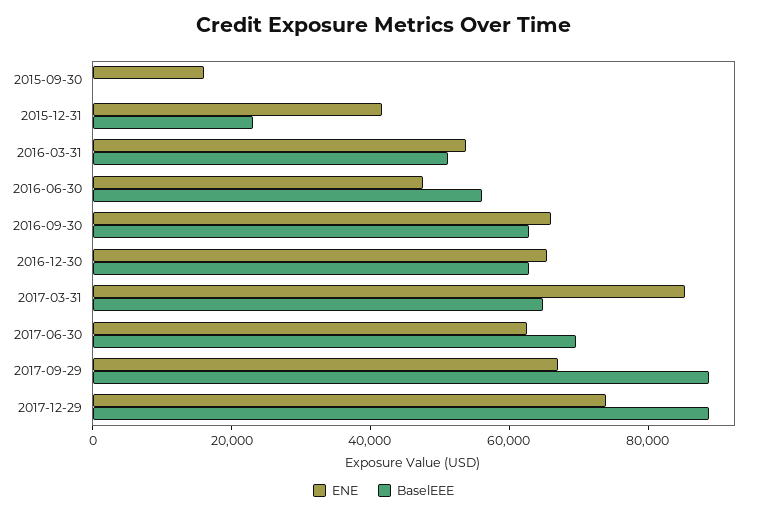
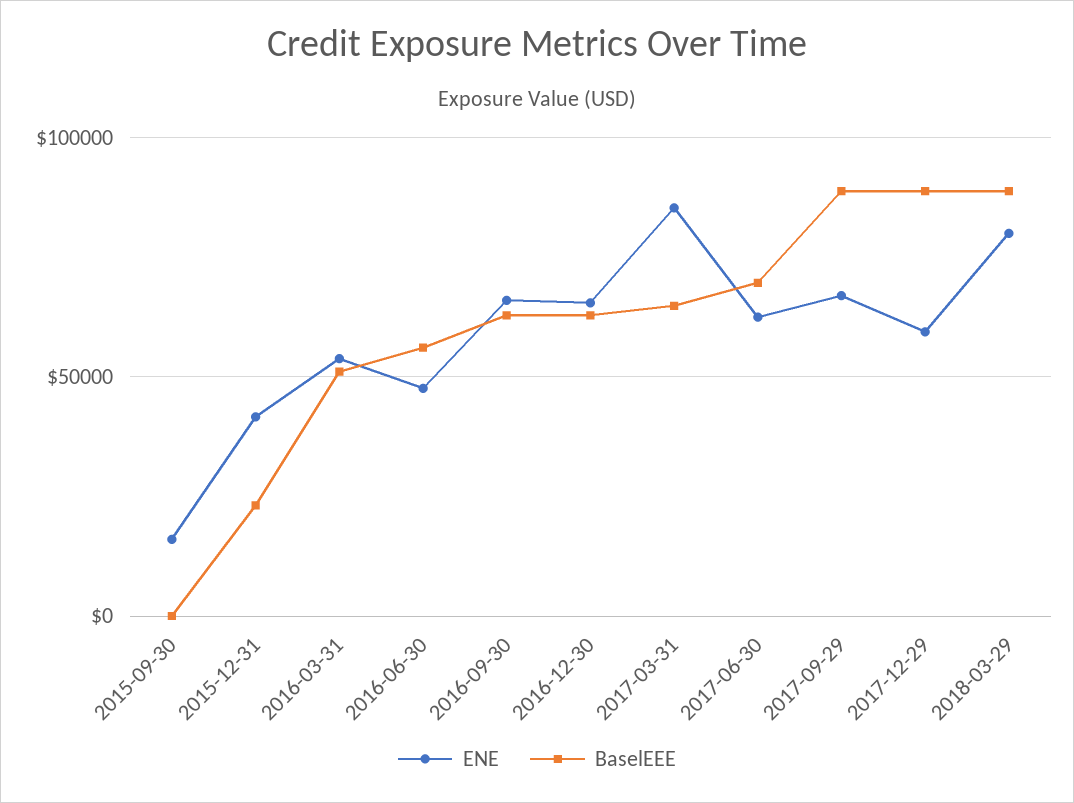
ENE, 2017-12-29: 75000 -> 60000
ENE, 2018-03-29: none -> 80000
BaselEEE, 2018-03-29: none -> 90000

